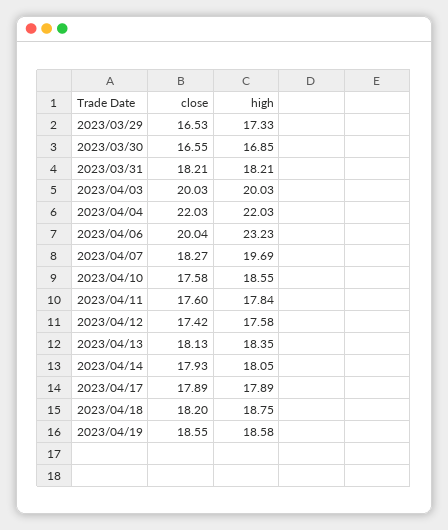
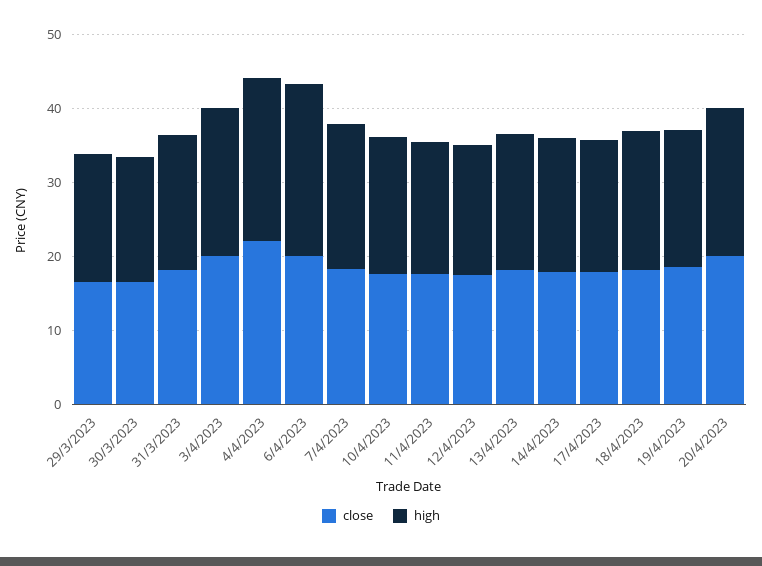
close, 20/4/2023: none -> 20
high, 20/4/2023: none -> 20

